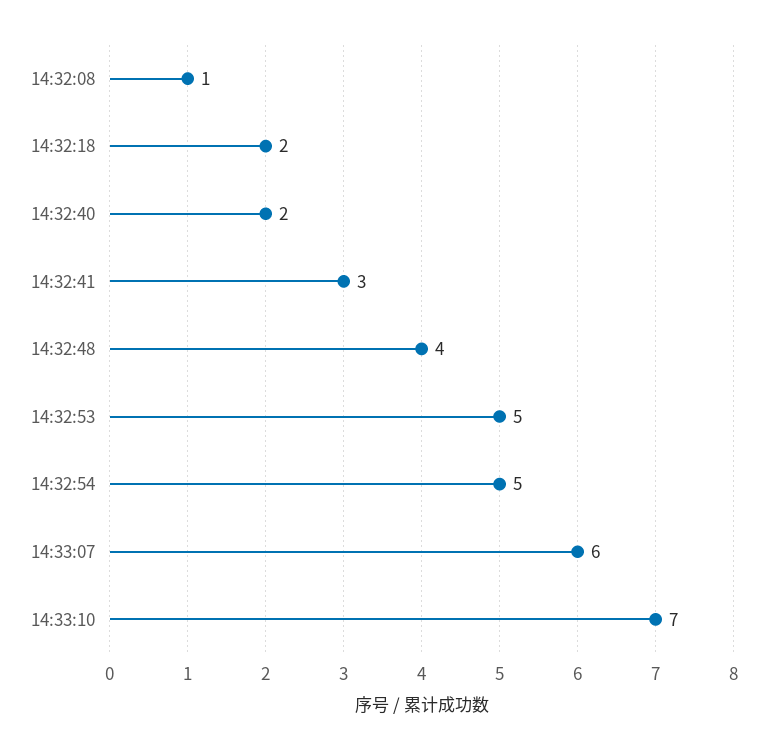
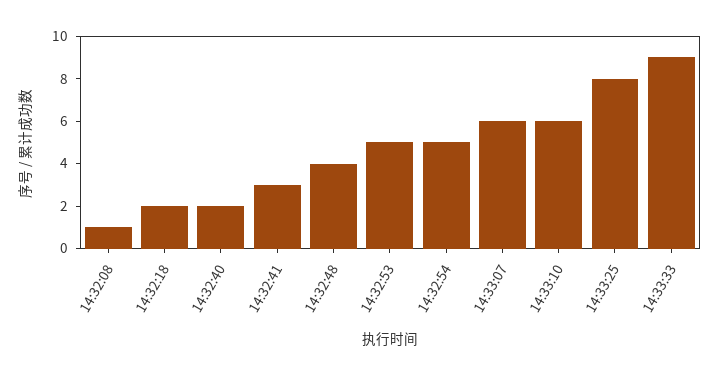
14:33:10: 7 -> 6
14:33:25: none -> 8
14:33:33: none -> 9

